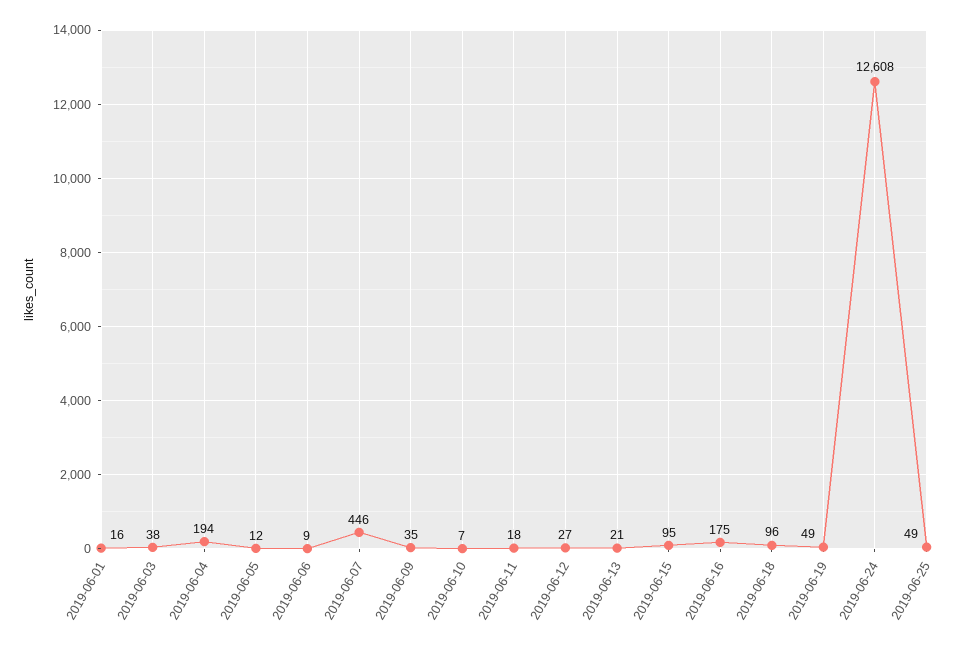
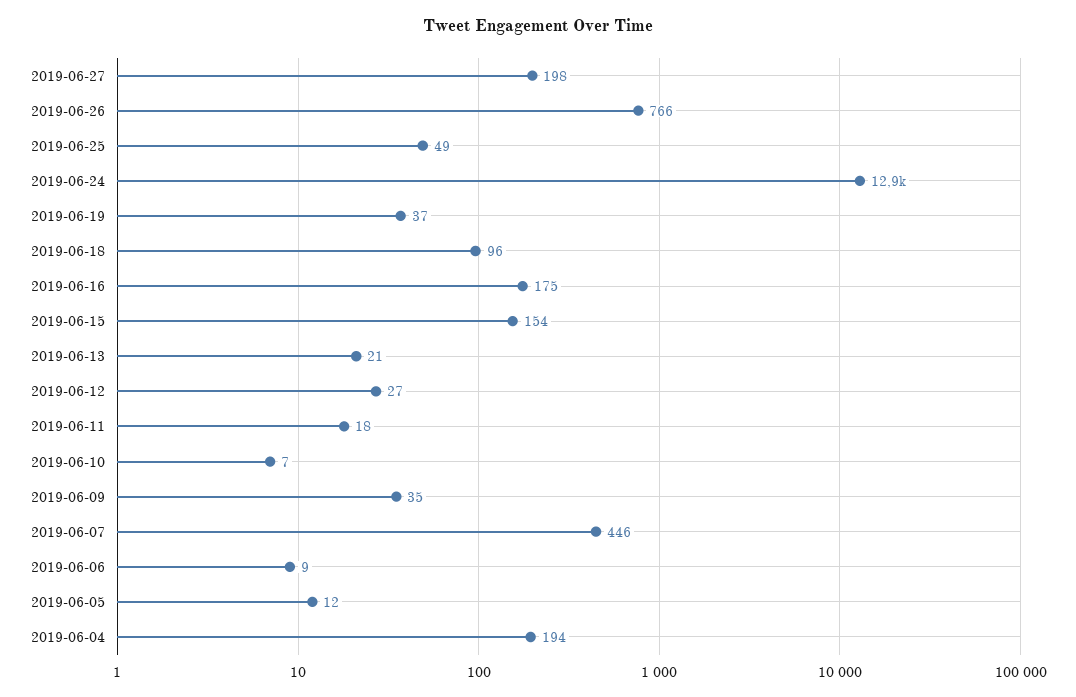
2019-06-01: 16 -> none
2019-06-03: 38 -> none
2019-06-15: 95 -> 154
2019-06-19: 49 -> 37
2019-06-24: 12608 -> 12900
2019-06-27: none -> 198
2019-06-26: none -> 766

